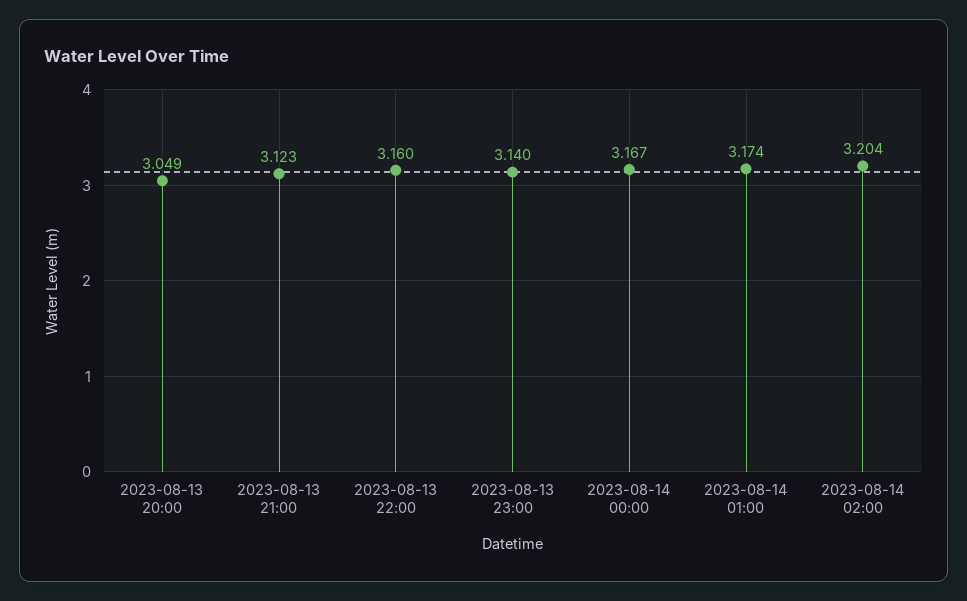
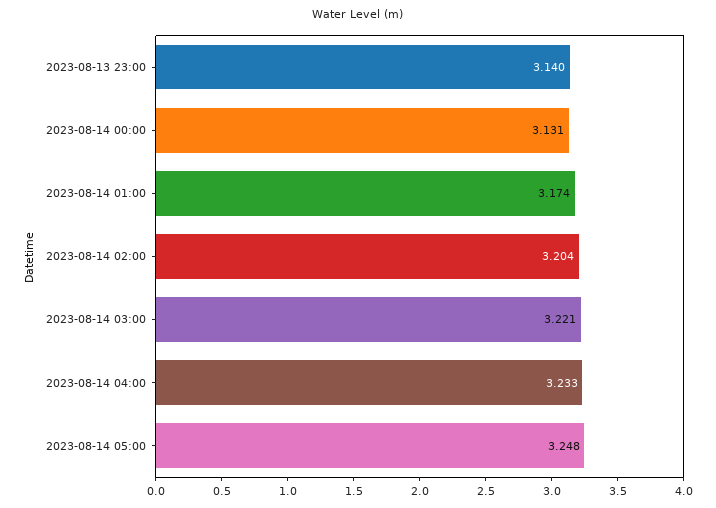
2023-08-13 20:00: 3.049 -> none
2023-08-13 21:00: 3.123 -> none
2023-08-13 22:00: 3.16 -> none
2023-08-14 00:00: 3.167 -> 3.131
2023-08-14 03:00: none -> 3.221
2023-08-14 04:00: none -> 3.233
2023-08-14 05:00: none -> 3.248

